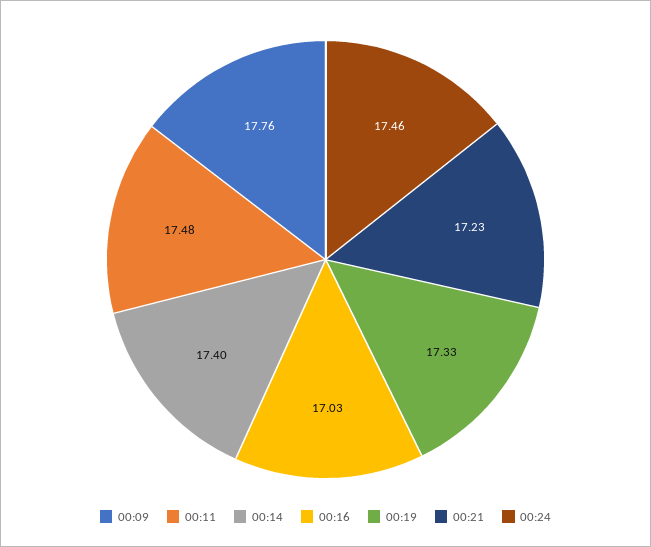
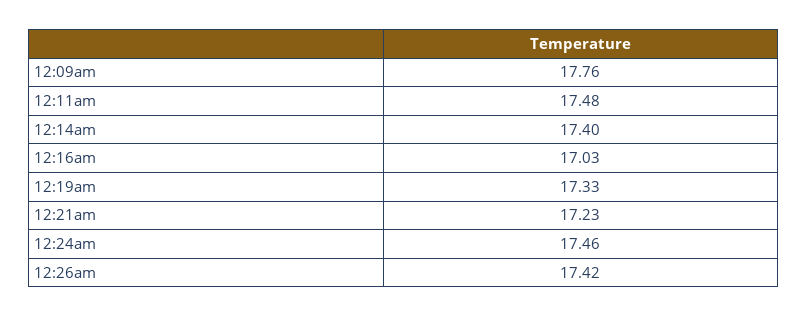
12:26am: none -> 17.42

